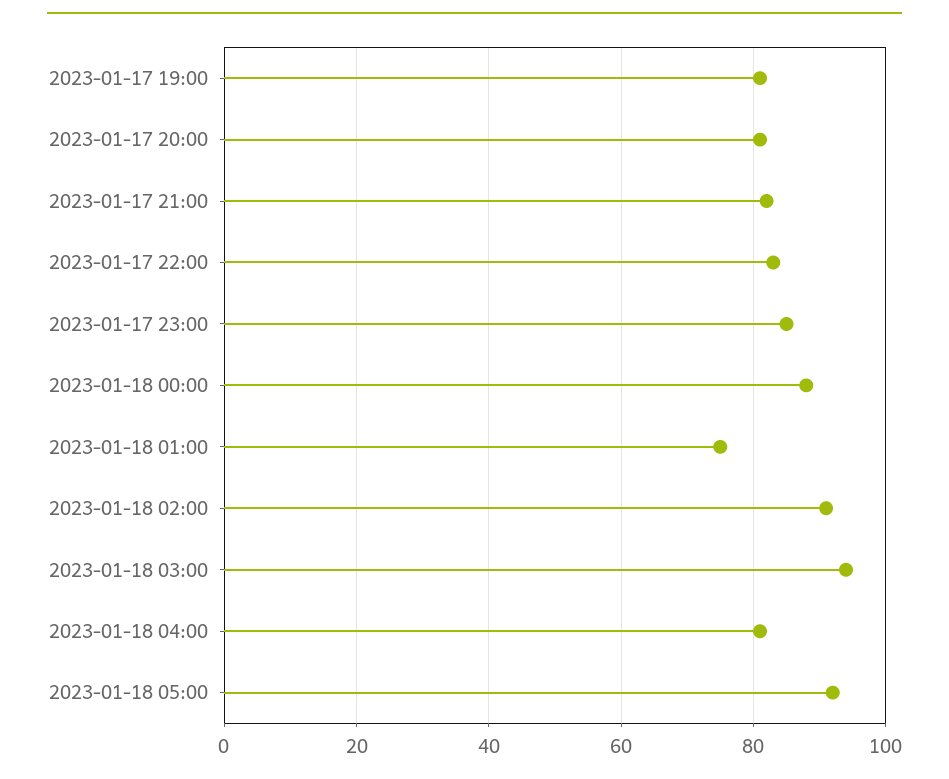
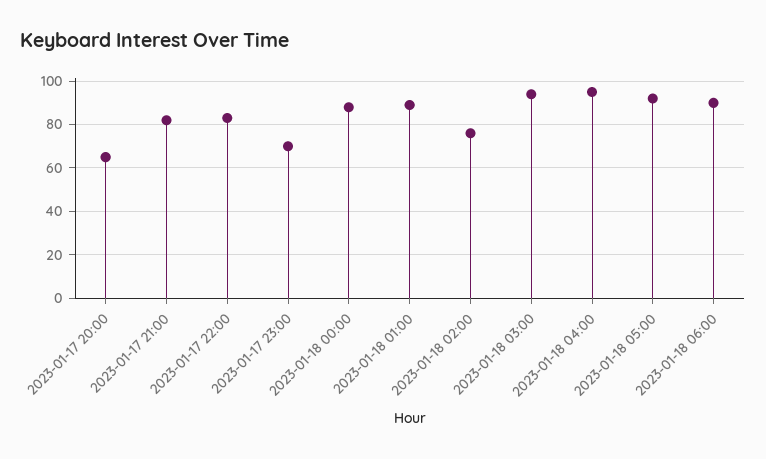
2023-01-17 19:00: 80 -> none
2023-01-17 20:00: 80 -> 65
2023-01-17 23:00: 85 -> 70
2023-01-18 01:00: 75 -> 90
2023-01-18 02:00: 90 -> 75
2023-01-18 04:00: 80 -> 95
2023-01-18 06:00: none -> 90

